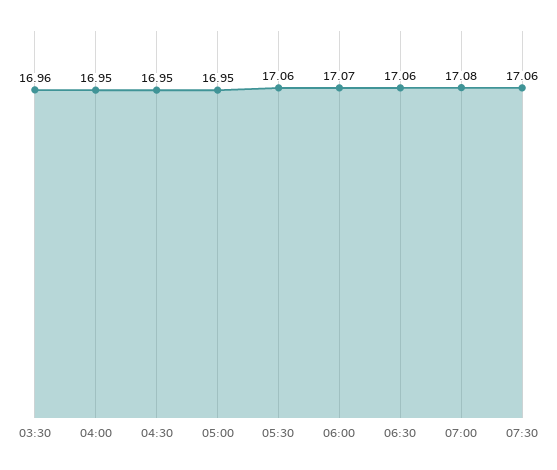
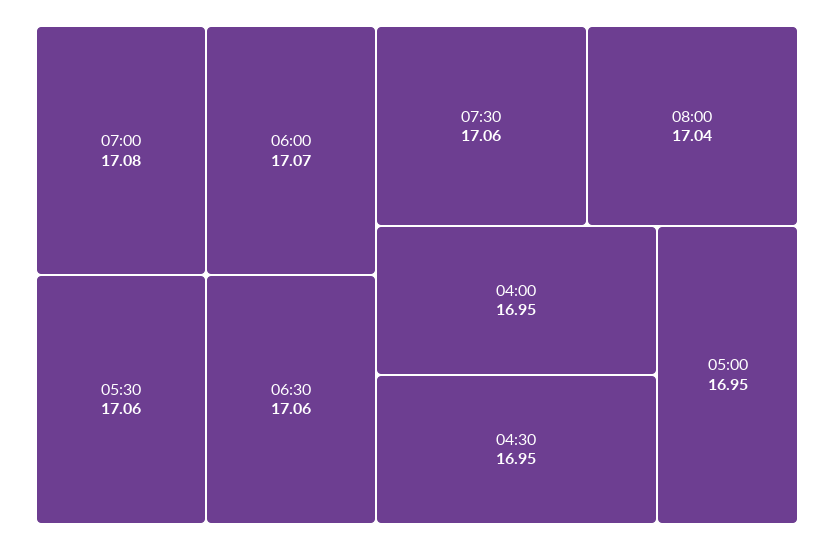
03:30: 16.96 -> none
08:00: none -> 17.04

